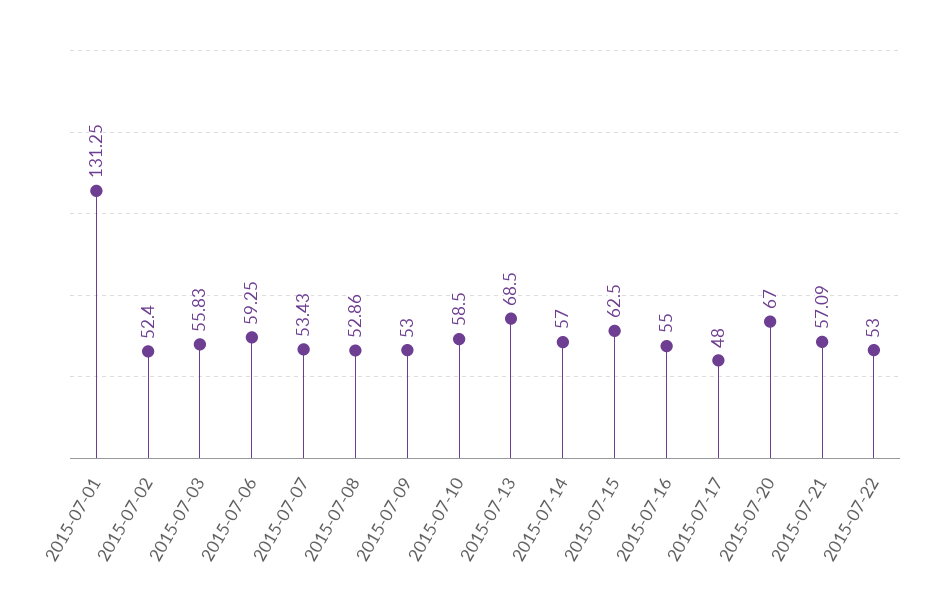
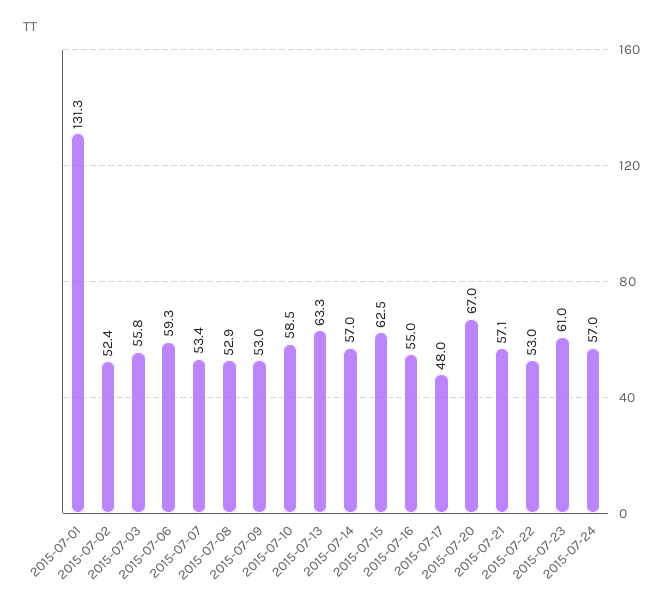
2015-07-13: 68.5 -> 63.3
2015-07-23: none -> 61
2015-07-24: none -> 57

